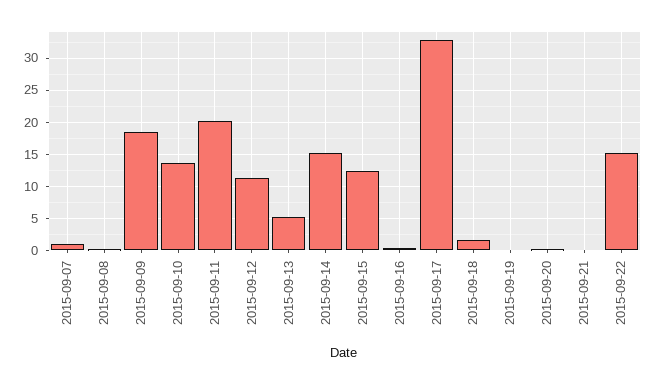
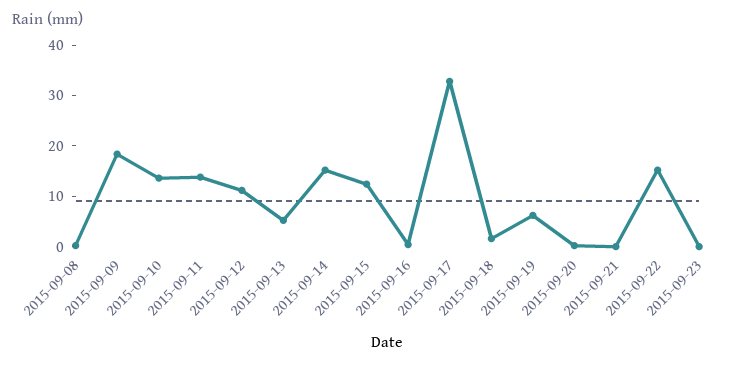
2015-09-07: 1 -> none
2015-09-11: 20 -> 14
2015-09-19: 0 -> 6
2015-09-23: none -> 0

